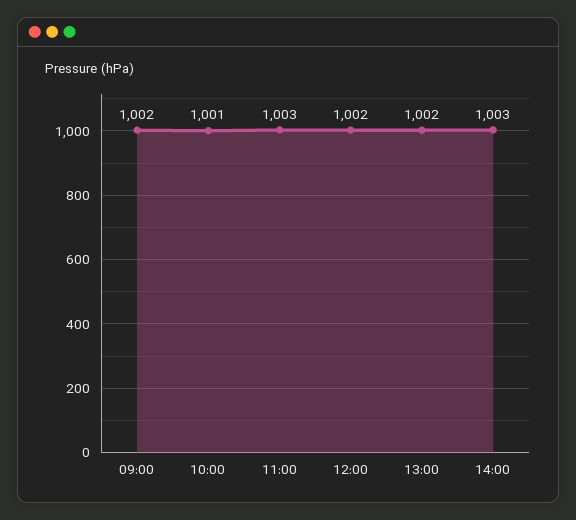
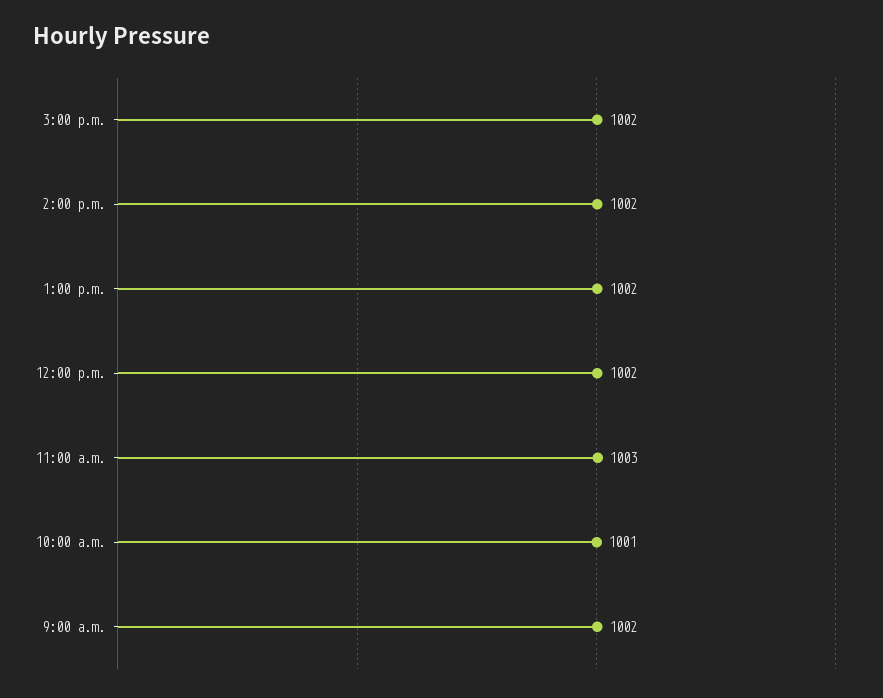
14:00: 1003 -> 1002
3:00 p.m.: none -> 1002

